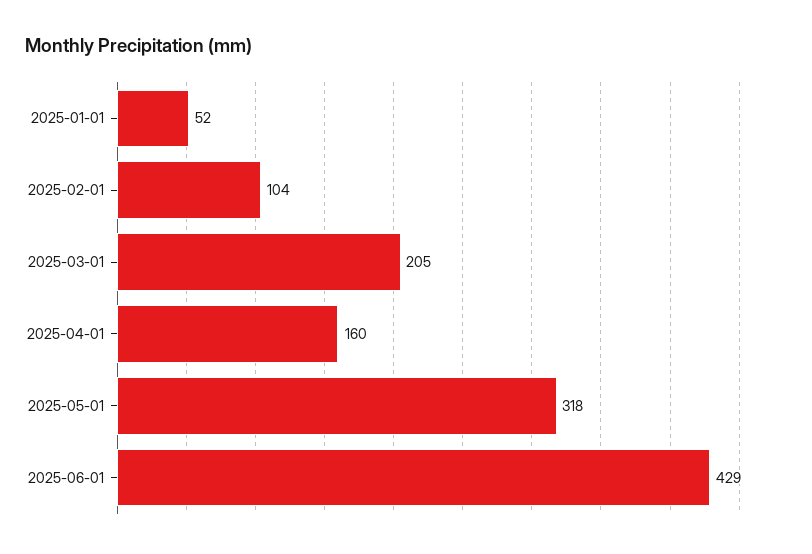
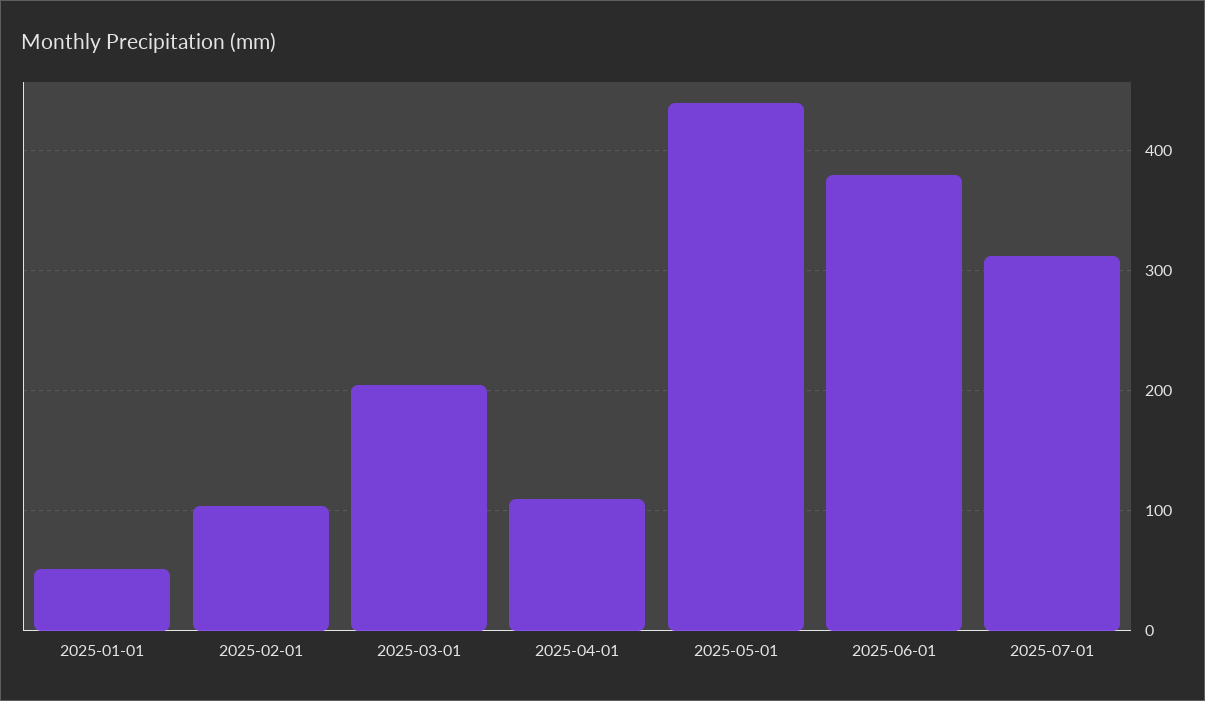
2025-04-01: 160 -> 110
2025-05-01: 318 -> 440
2025-06-01: 429 -> 380
2025-07-01: none -> 310

